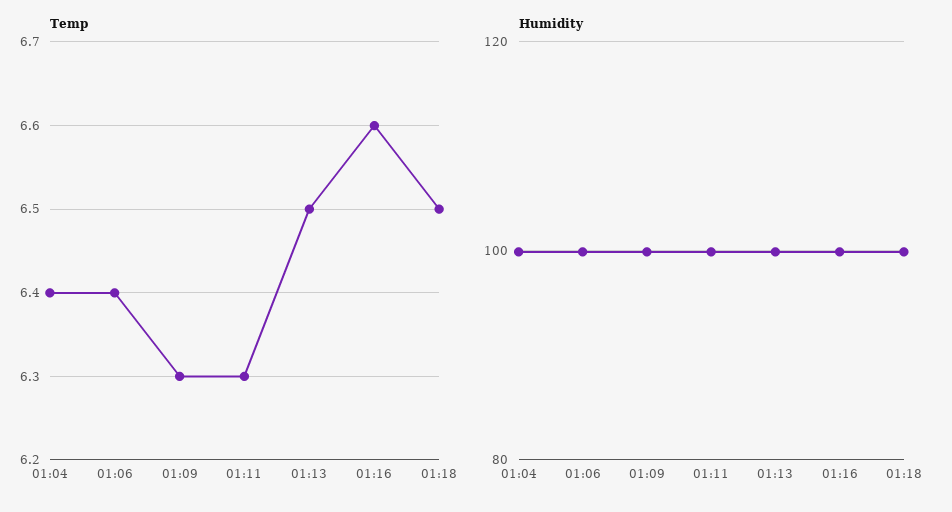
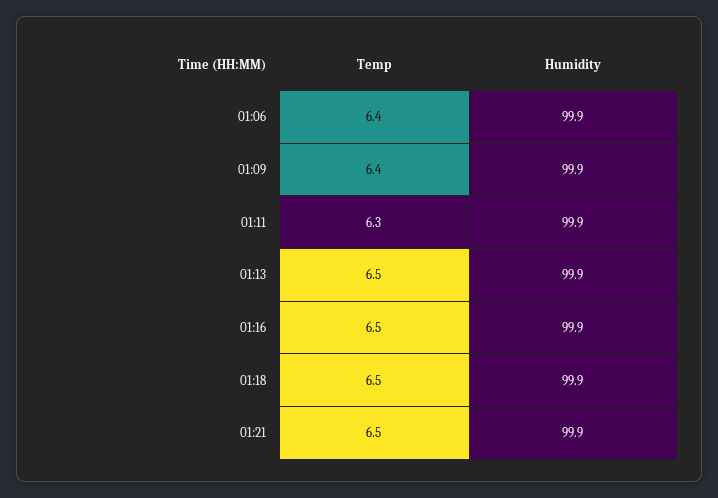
Temp, 01:04: 6.4 -> none
Temp, 01:09: 6.3 -> 6.4
Temp, 01:16: 6.6 -> 6.5
Humidity, 01:04: 100 -> none
Temp, 01:21: none -> 6.5
Humidity, 01:21: none -> 99.9

